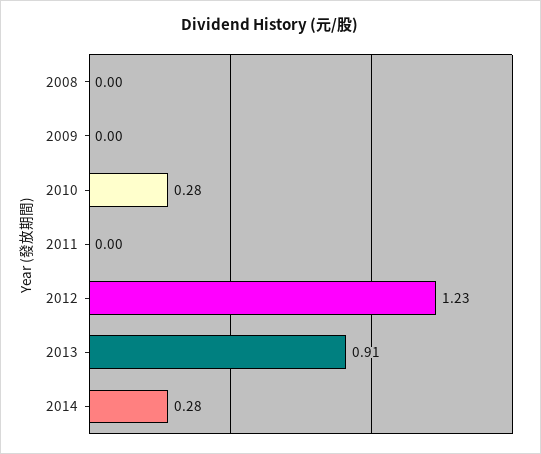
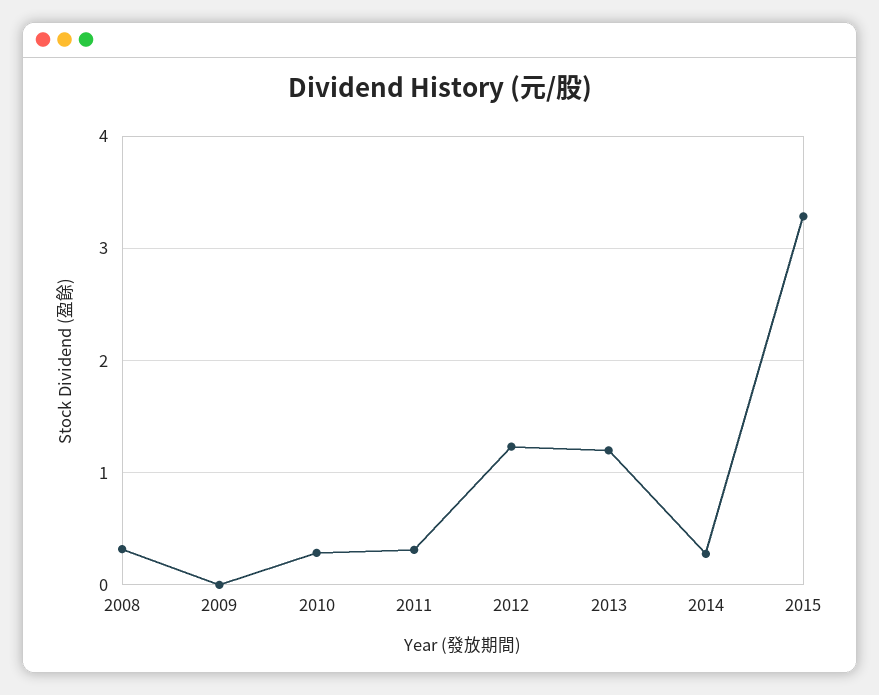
2008: 0 -> 0.3
2011: 0 -> 0.3
2013: 0.91 -> 1.2
2015: none -> 3.3

